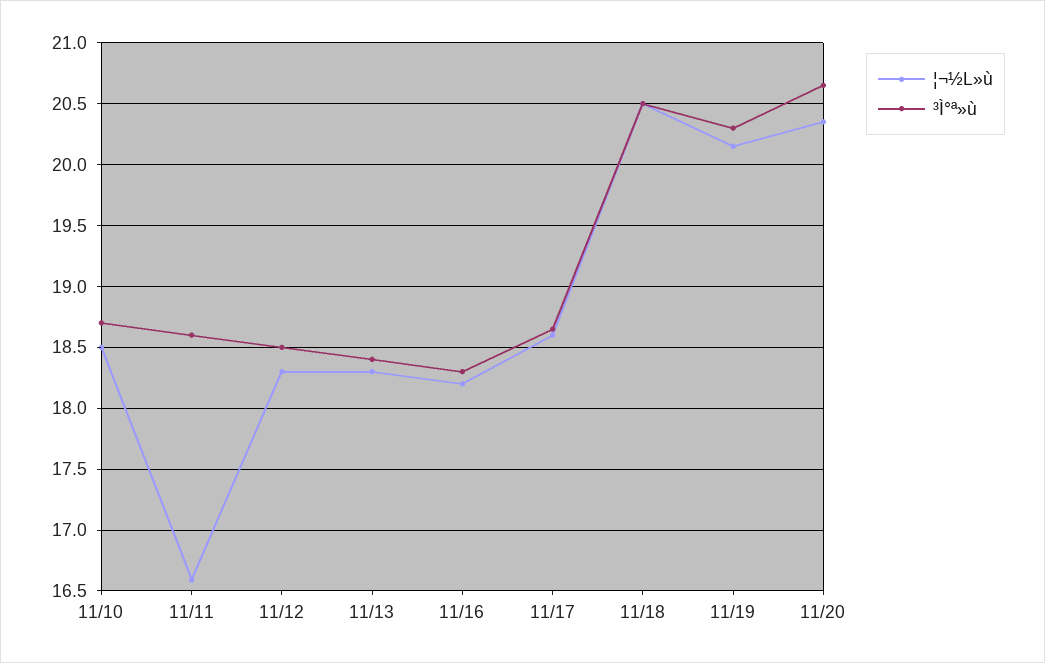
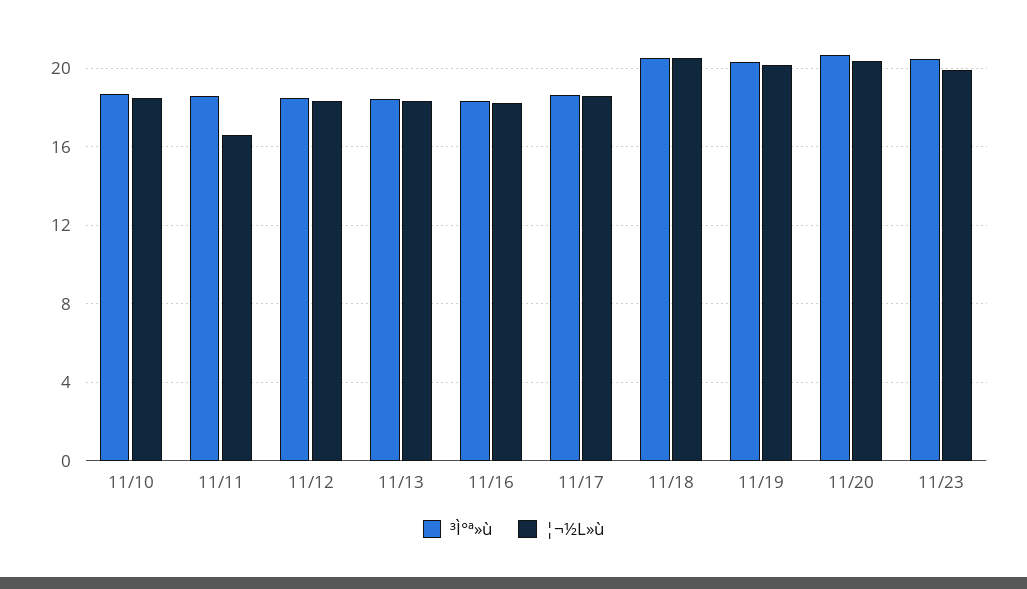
³Ì°ª»ù, 11/23: none -> 20.5
¦¬½L»ù, 11/23: none -> 20

